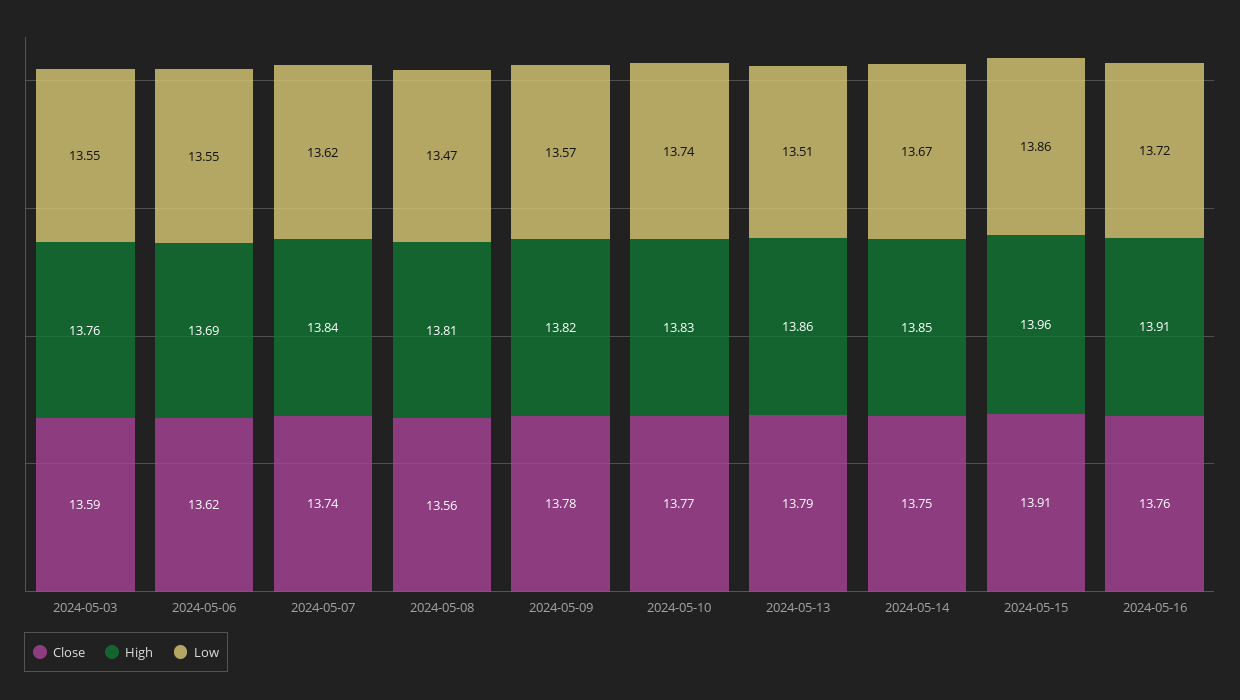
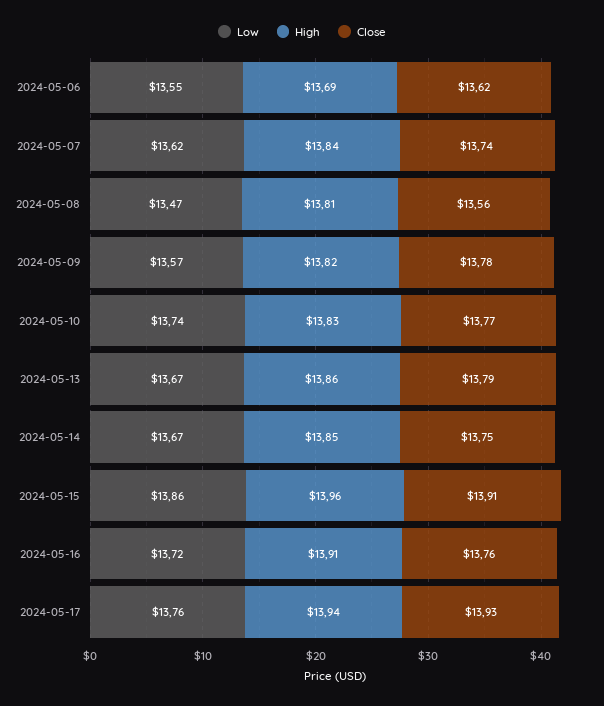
Close, 2024-05-03: 13.59 -> none
High, 2024-05-03: 13.76 -> none
Low, 2024-05-03: 13.55 -> none
Low, 2024-05-13: 13.51 -> 13.67
Low, 2024-05-17: none -> 13.76
High, 2024-05-17: none -> 13.94
Close, 2024-05-17: none -> 13.93

